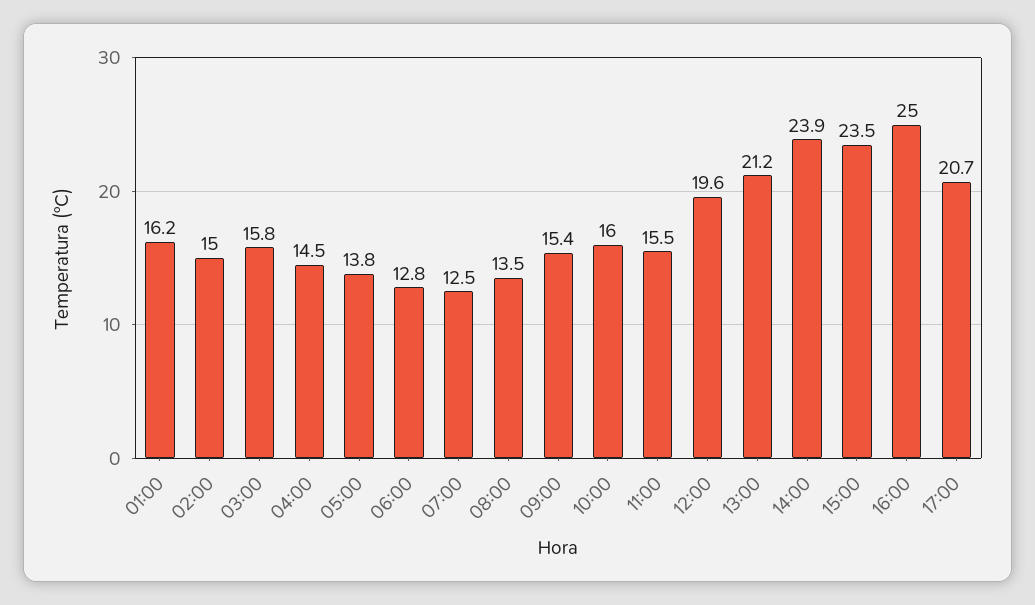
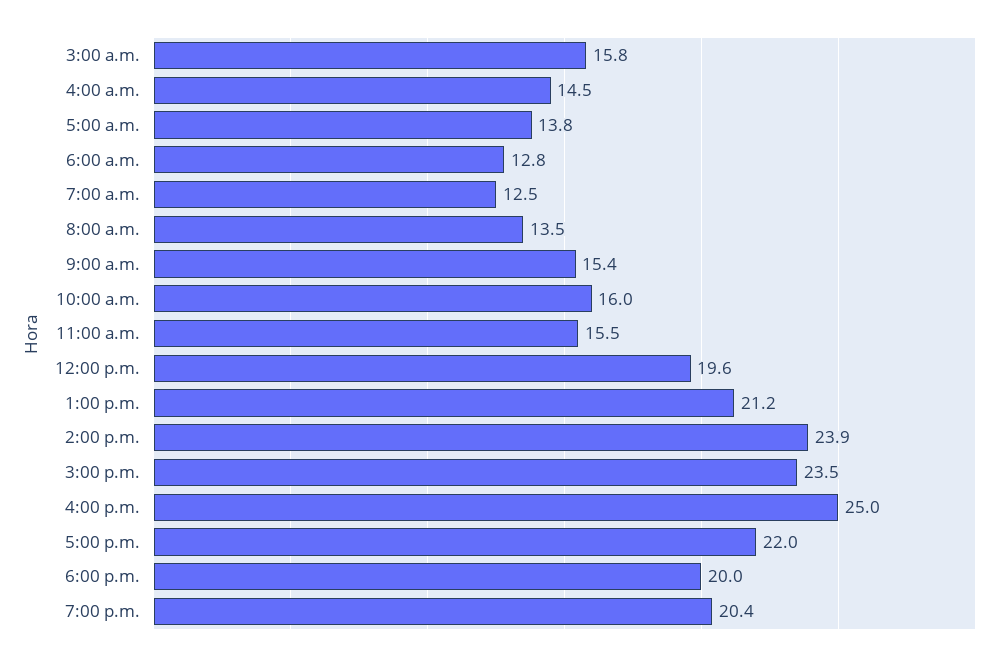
01:00: 16.2 -> none
02:00: 15 -> none
17:00: 20.7 -> 22
6:00 p.m.: none -> 20
7:00 p.m.: none -> 20.4

